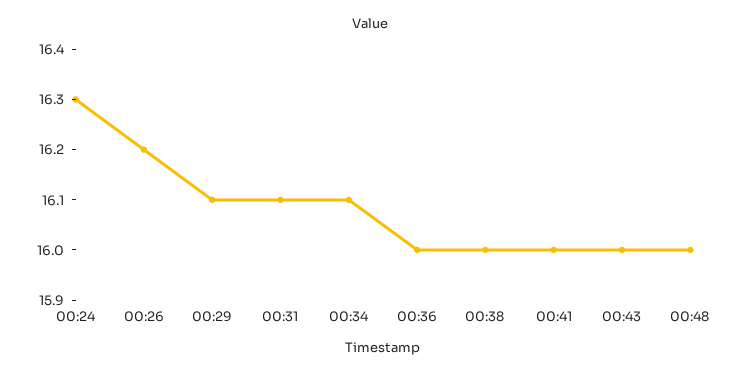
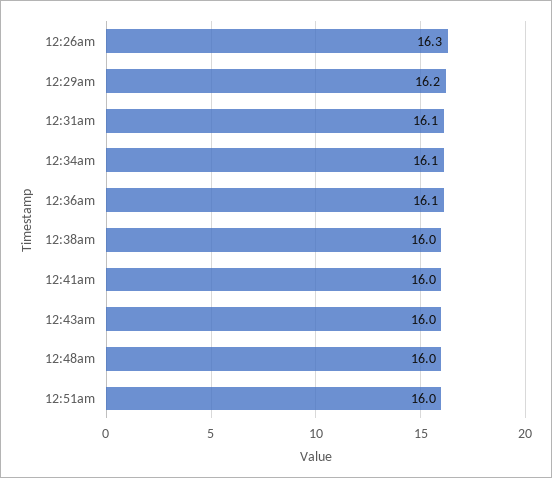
00:24: 16.3 -> none
00:26: 16.2 -> 16.3
00:29: 16.1 -> 16.2
00:36: 16 -> 16.1
12:51am: none -> 16

